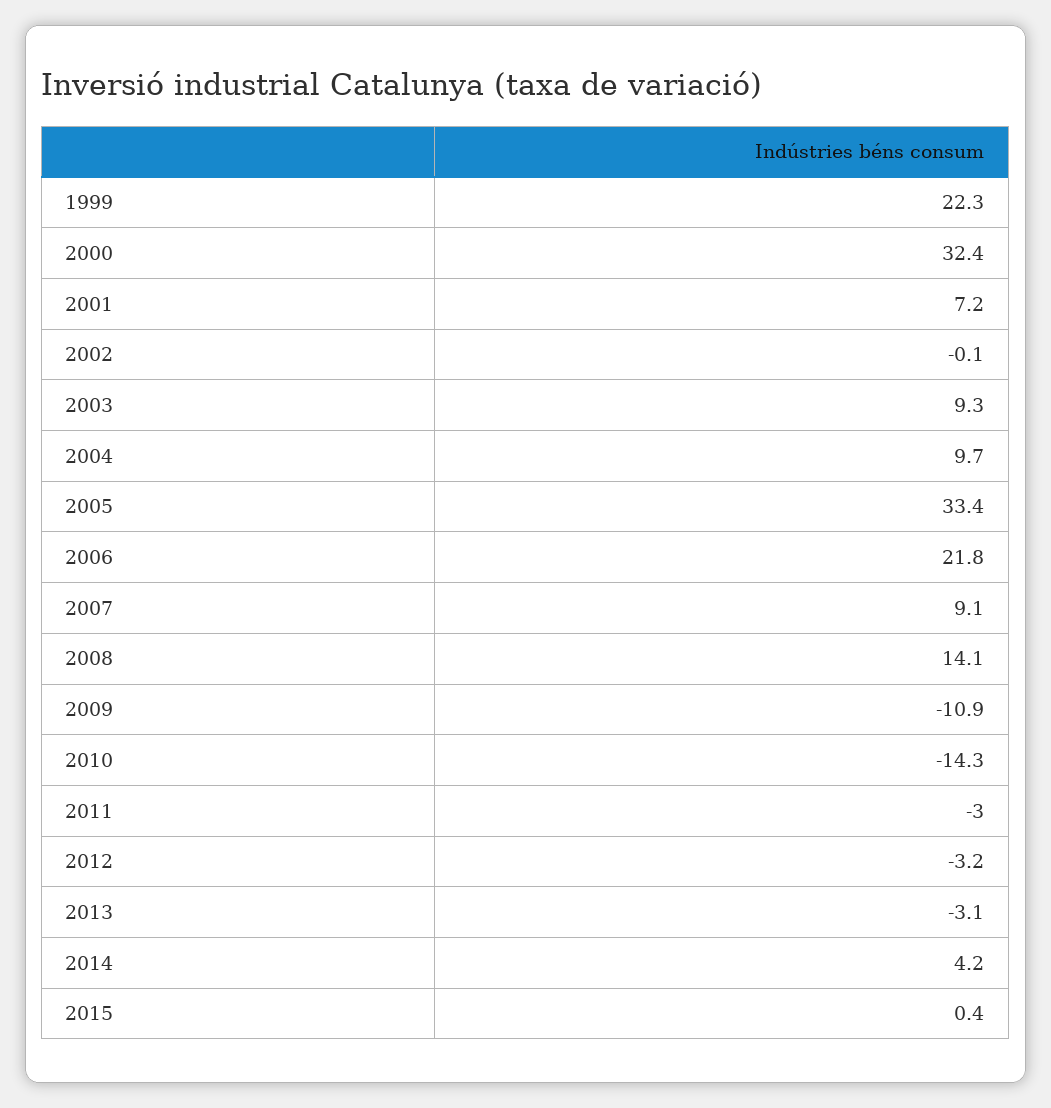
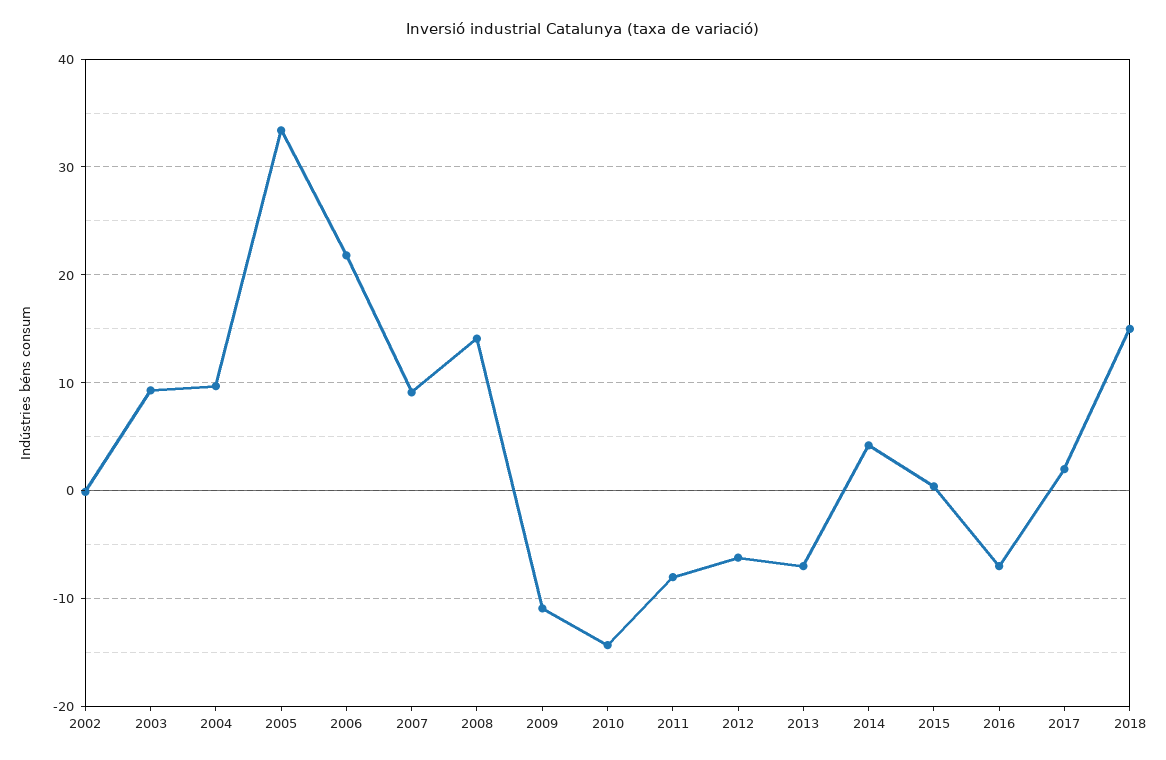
1999: 22.3 -> none
2000: 32.4 -> none
2001: 7.2 -> none
2011: -3 -> -8
2012: -3.2 -> -6
2013: -3.1 -> -7
2016: none -> -7
2017: none -> 2
2018: none -> 15

